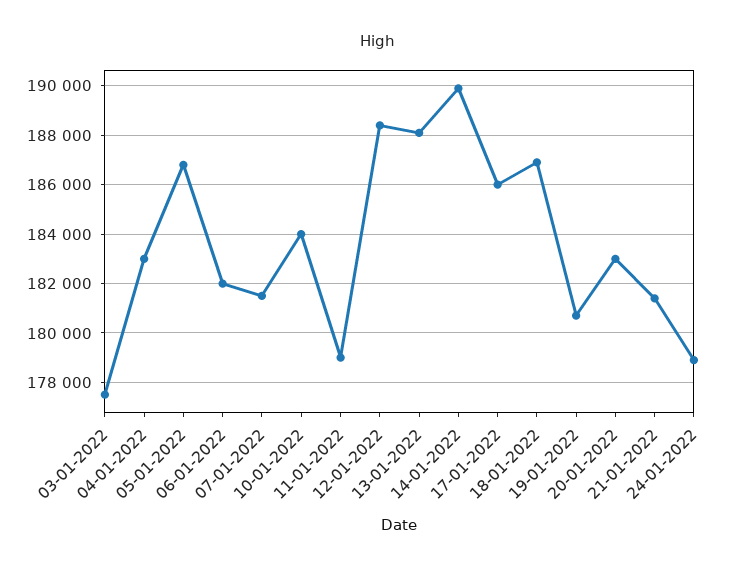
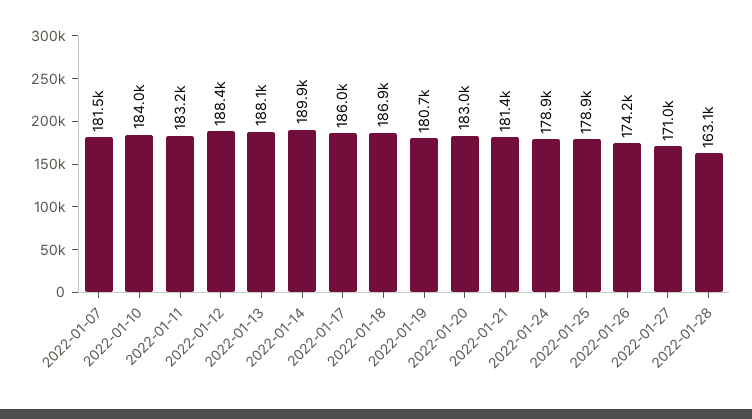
03-01-2022: 177500 -> none
04-01-2022: 183000 -> none
05-01-2022: 186750 -> none
06-01-2022: 182000 -> none
11-01-2022: 179000 -> 183200
2022-01-25: none -> 178900
2022-01-26: none -> 174200
2022-01-27: none -> 171000
2022-01-28: none -> 163100

